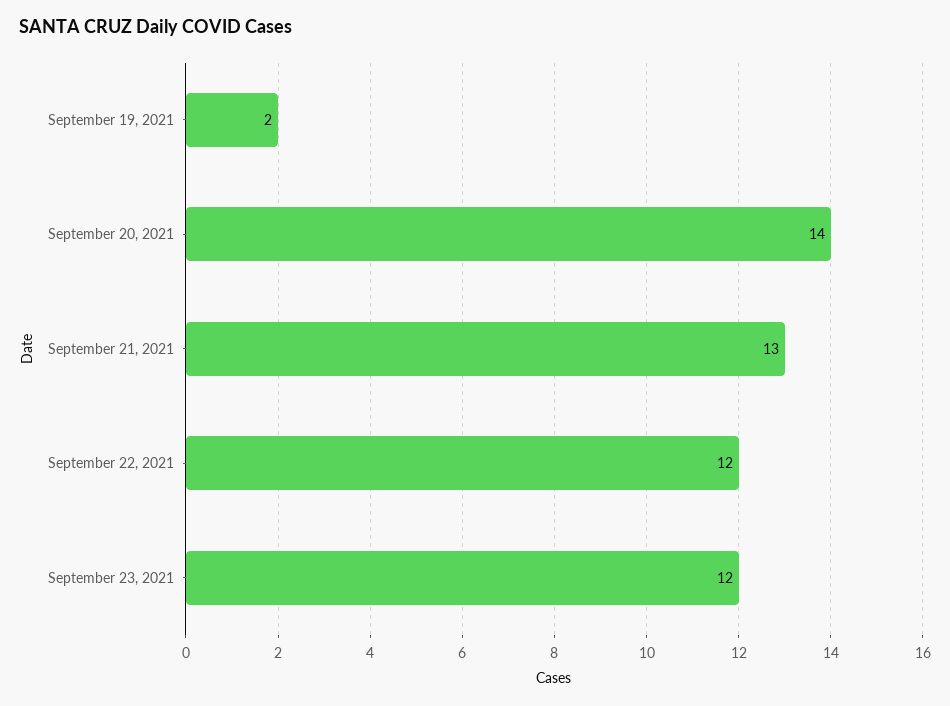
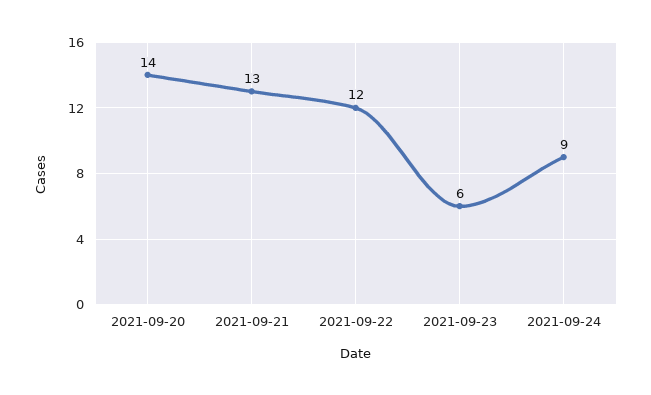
September 19, 2021: 2 -> none
September 23, 2021: 12 -> 6
2021-09-24: none -> 9

